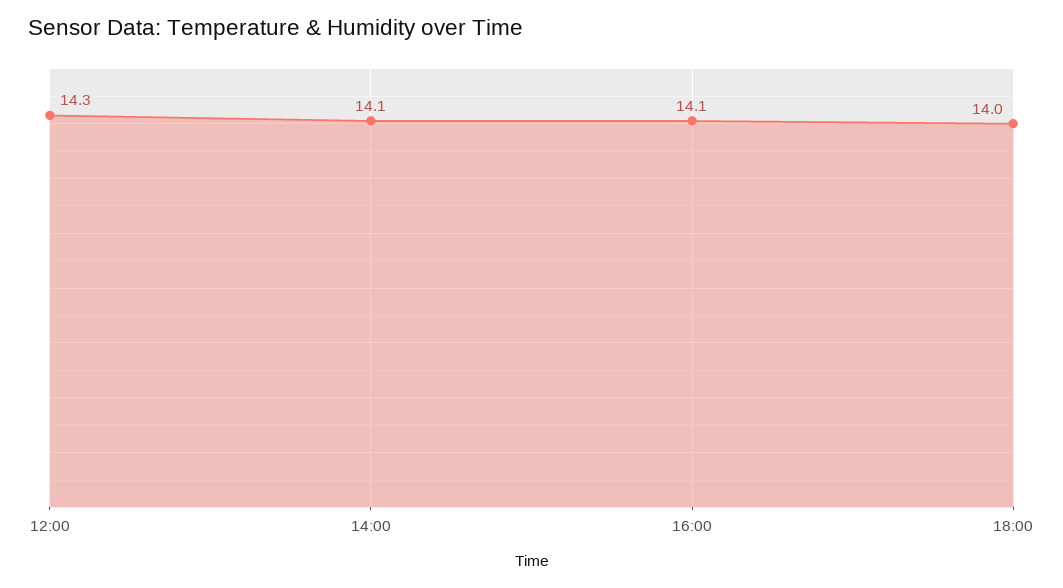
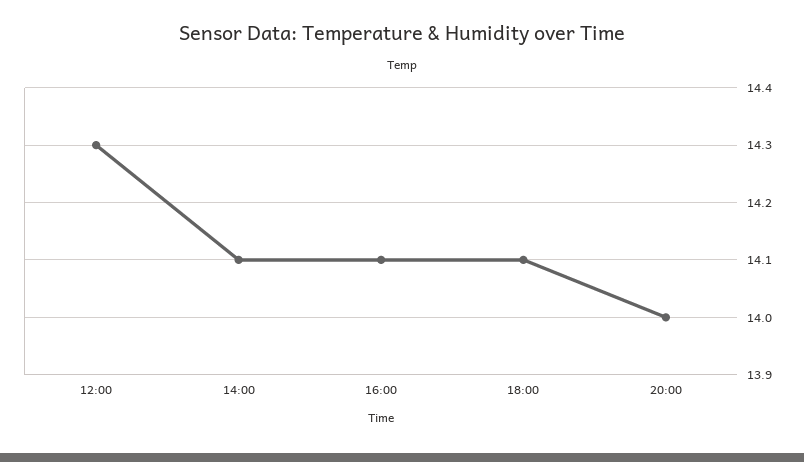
18:00: 14 -> 14.1
20:00: none -> 14

